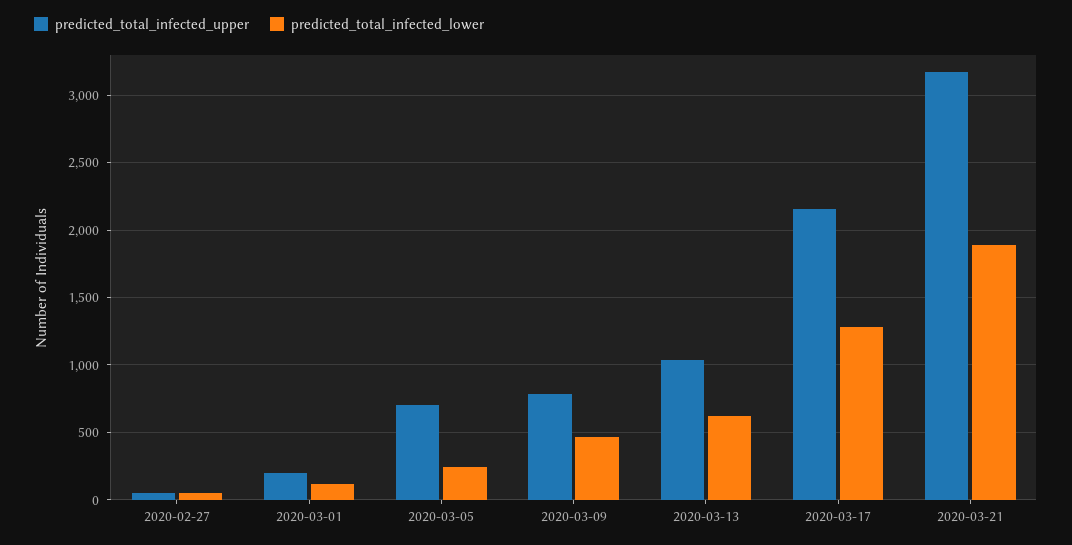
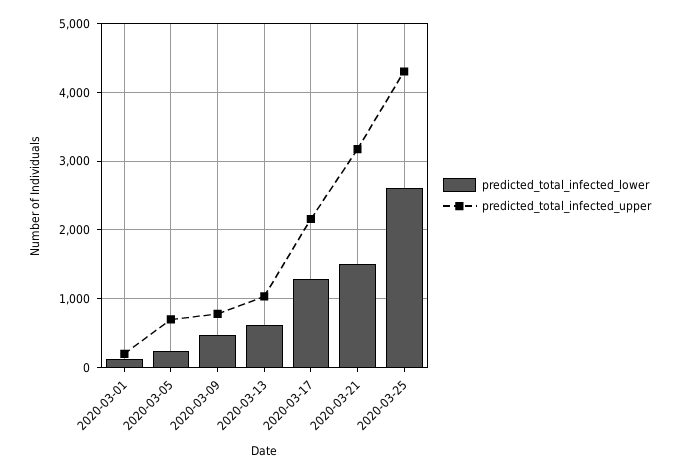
predicted_total_infected_upper, 2020-02-27: 50 -> none
predicted_total_infected_lower, 2020-02-27: 50 -> none
predicted_total_infected_lower, 2020-03-21: 1900 -> 1500
predicted_total_infected_lower, 2020-03-25: none -> 2600
predicted_total_infected_upper, 2020-03-25: none -> 4300

